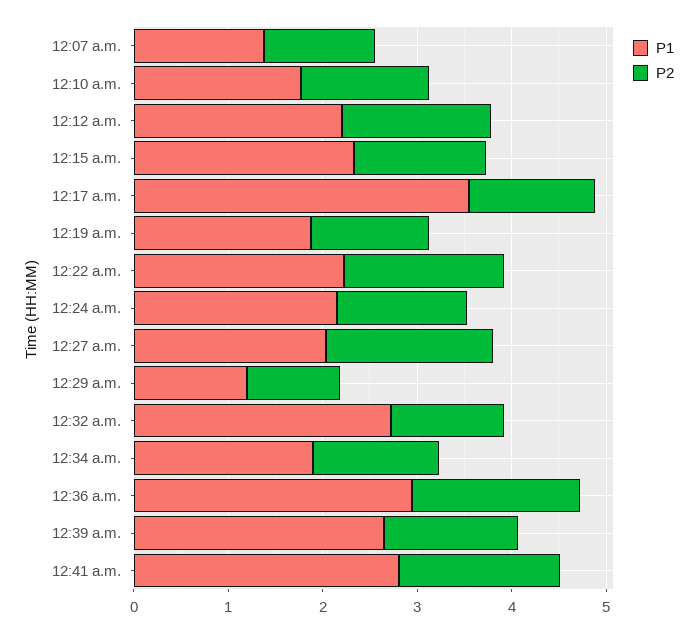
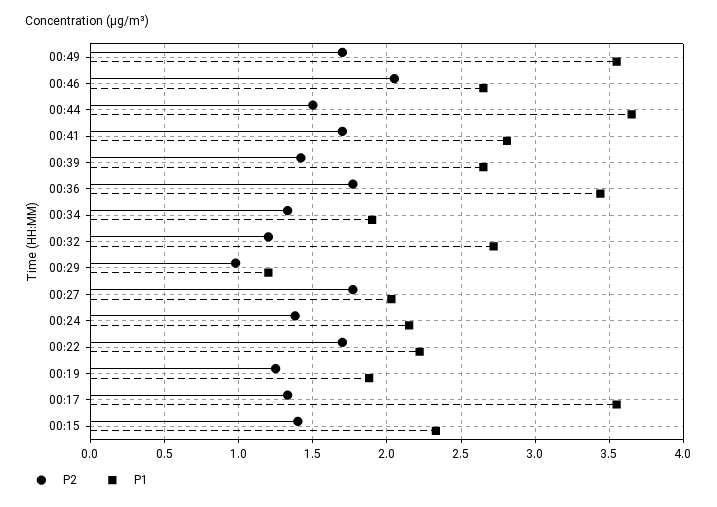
P1, 12:07 a.m.: 1.4 -> none
P2, 12:07 a.m.: 1.2 -> none
P1, 12:10 a.m.: 1.8 -> none
P2, 12:10 a.m.: 1.4 -> none
P1, 12:12 a.m.: 2.2 -> none
P2, 12:12 a.m.: 1.6 -> none
P1, 12:36 a.m.: 3 -> 3.45
P2, 00:49: none -> 1.7
P1, 00:49: none -> 3.55
P2, 00:46: none -> 2.05
P1, 00:46: none -> 2.65
P2, 00:44: none -> 1.5
P1, 00:44: none -> 3.65

